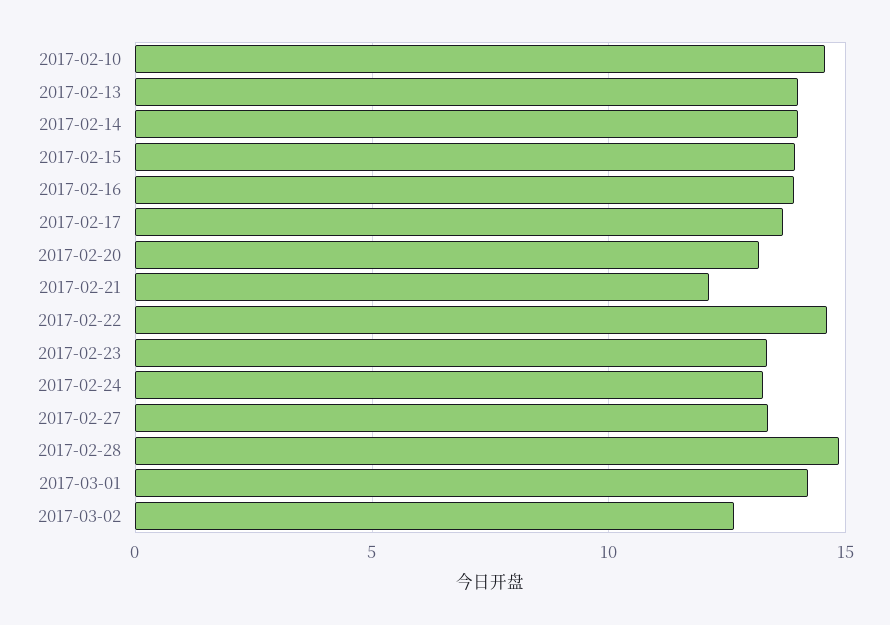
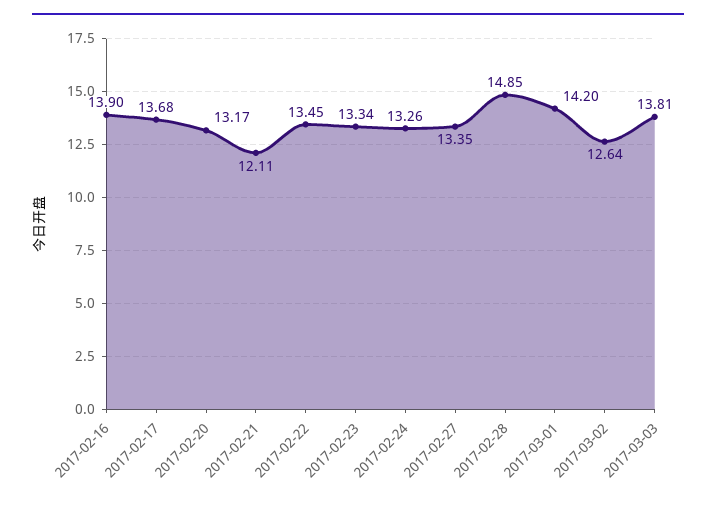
2017-02-10: 14.5 -> none
2017-02-13: 14 -> none
2017-02-14: 14 -> none
2017-02-15: 14 -> none
2017-02-22: 14.5 -> 13.45
2017-03-03: none -> 13.81

